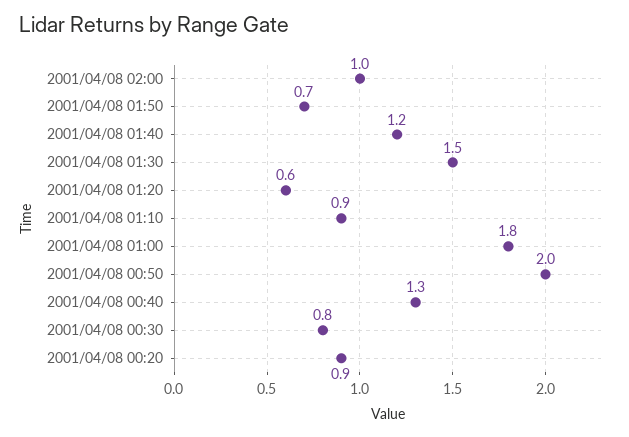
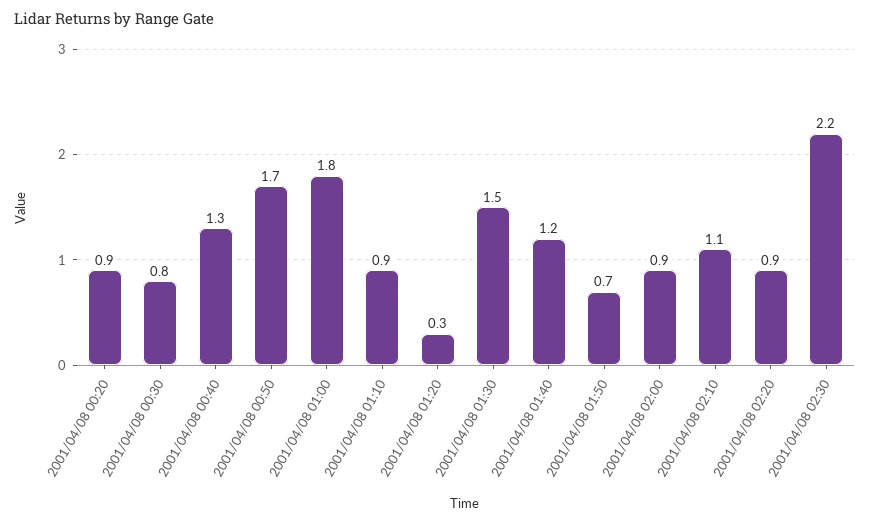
2001/04/08 02:00: 1 -> 0.9
2001/04/08 01:20: 0.6 -> 0.3
2001/04/08 00:50: 2 -> 1.7
2001/04/08 02:10: none -> 1.1
2001/04/08 02:20: none -> 0.9
2001/04/08 02:30: none -> 2.2

